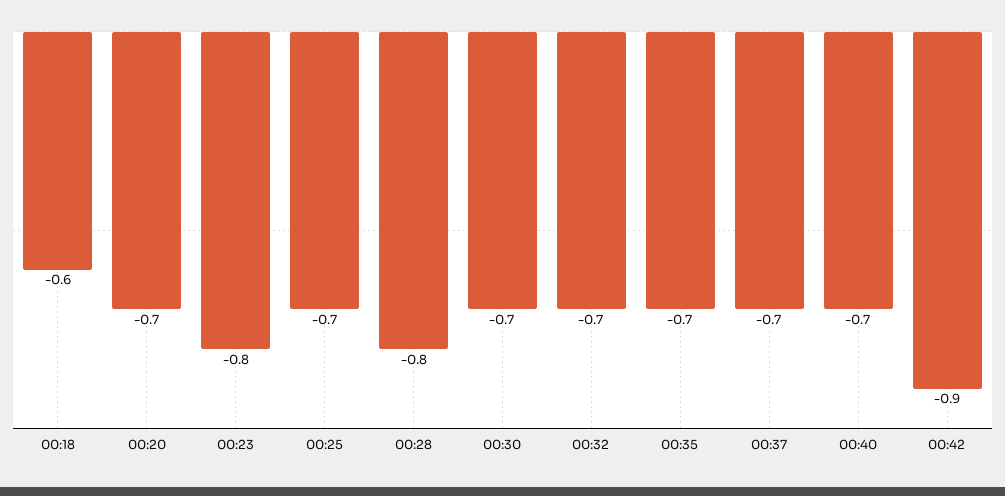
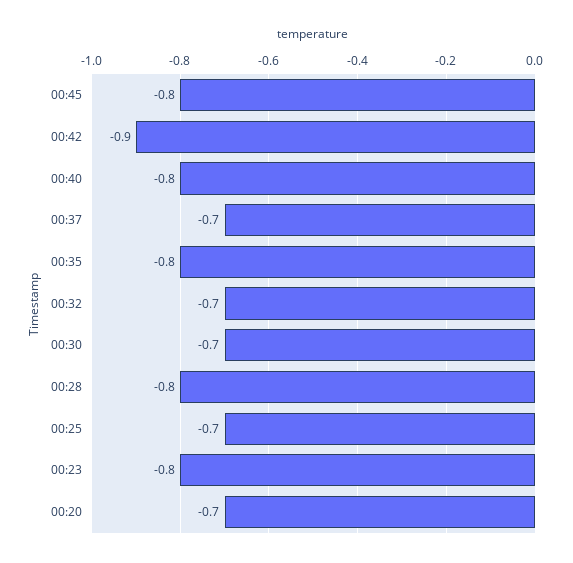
00:18: -0.6 -> none
00:35: -0.7 -> -0.8
00:40: -0.7 -> -0.8
00:45: none -> -0.8

